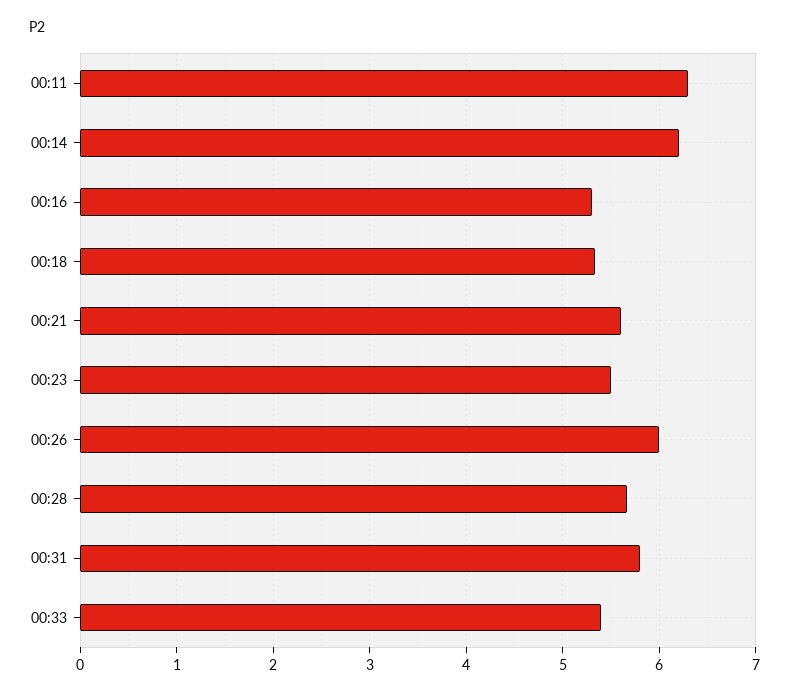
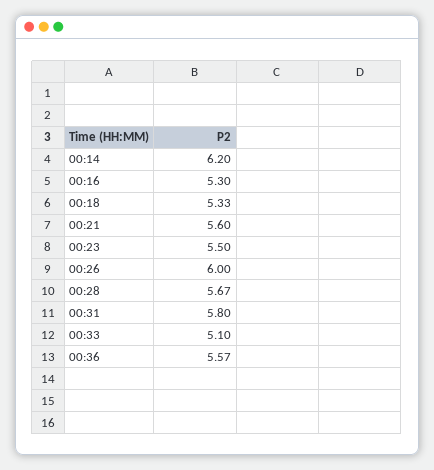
00:11: 6.3 -> none
00:33: 5.4 -> 5.1
00:36: none -> 5.57

